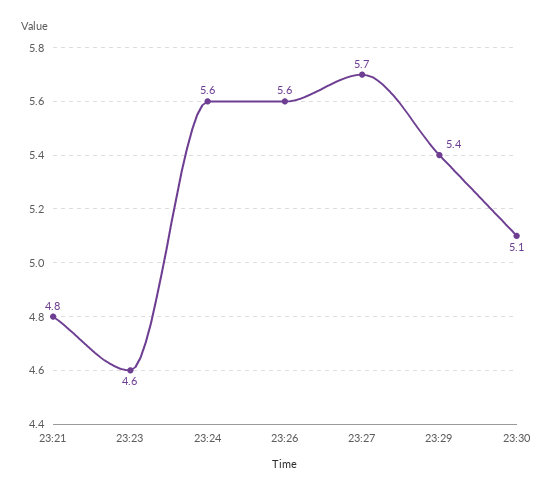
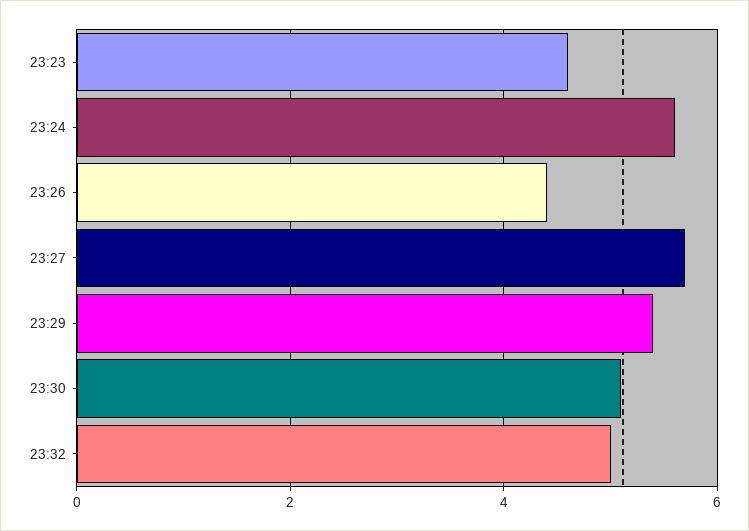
23:21: 4.8 -> none
23:26: 5.6 -> 4.5
23:32: none -> 5

